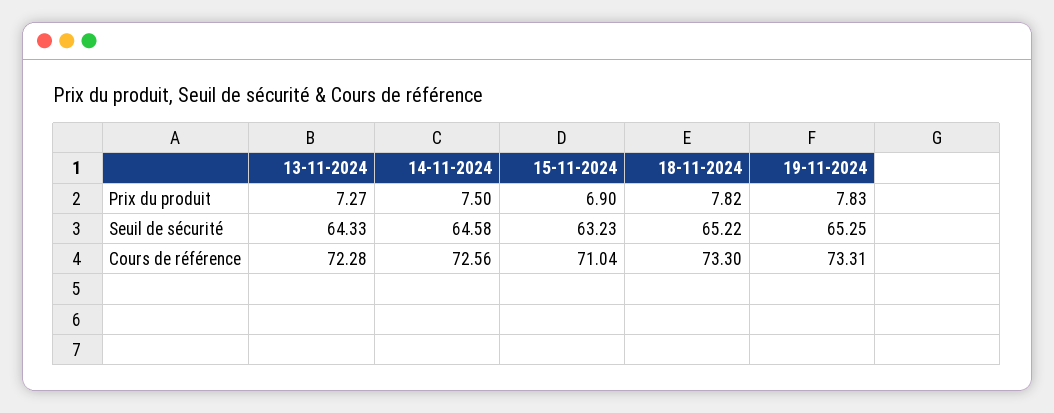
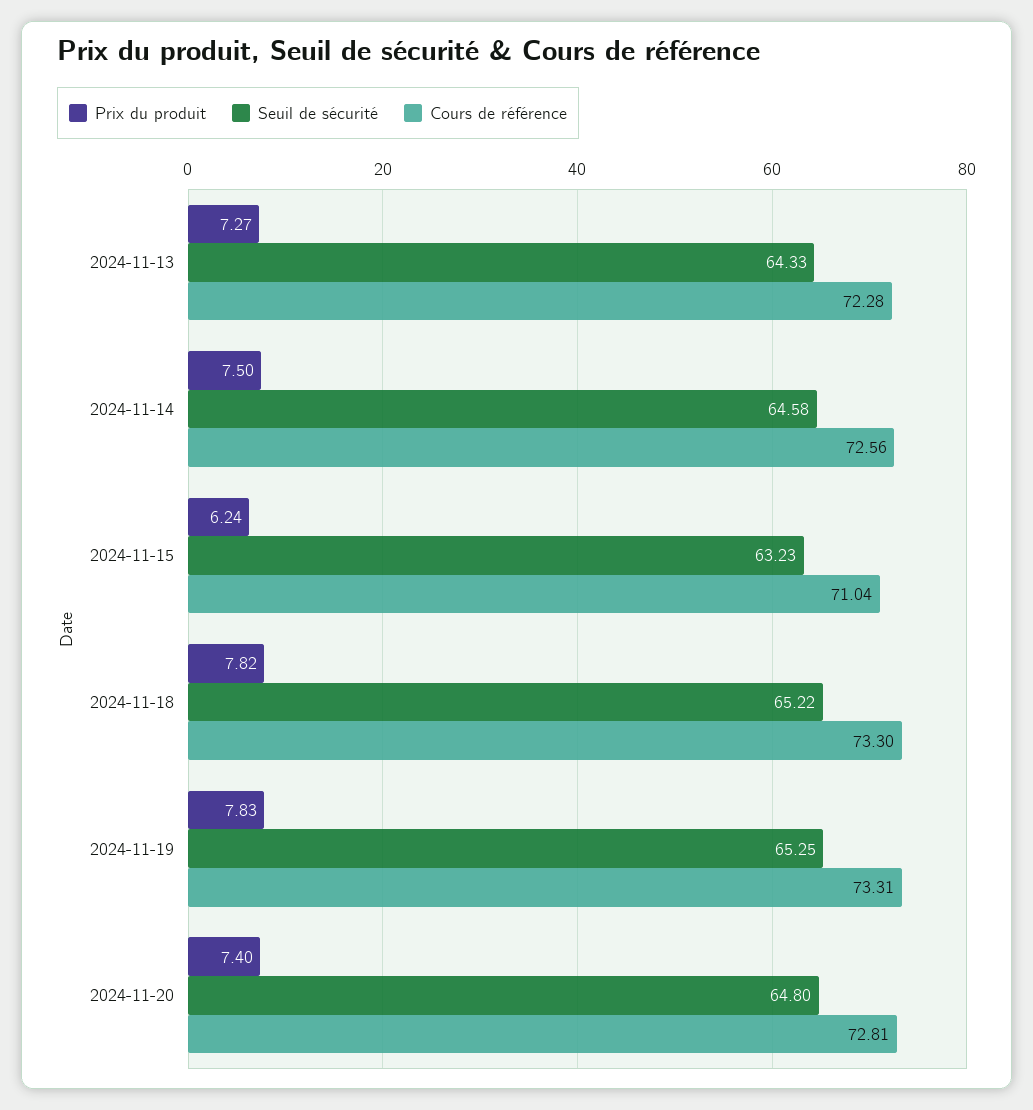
Prix du produit, 15-11-2024: 6.9 -> 6.24
Prix du produit, 2024-11-20: none -> 7.4
Seuil de sécurité, 2024-11-20: none -> 64.8
Cours de référence, 2024-11-20: none -> 72.81

